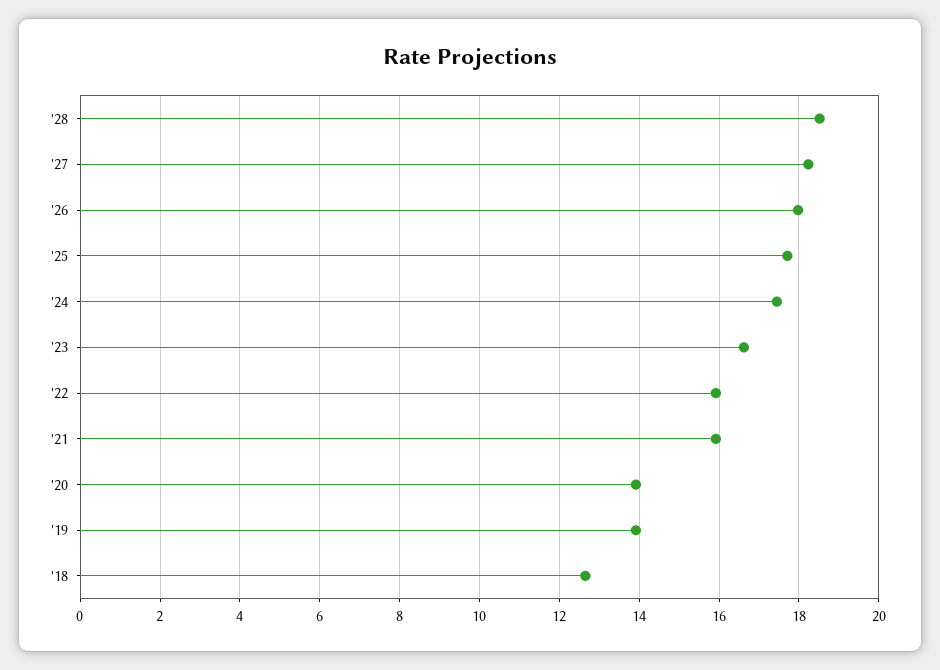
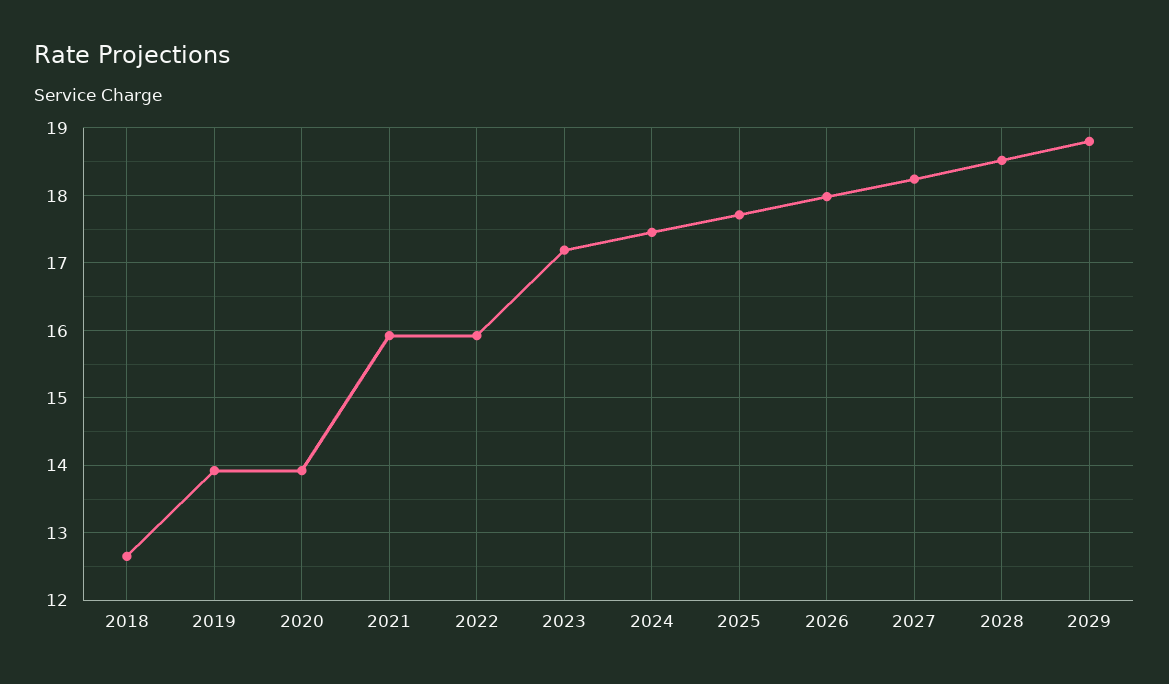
'23: 16.6 -> 17.2
2029: none -> 18.8

